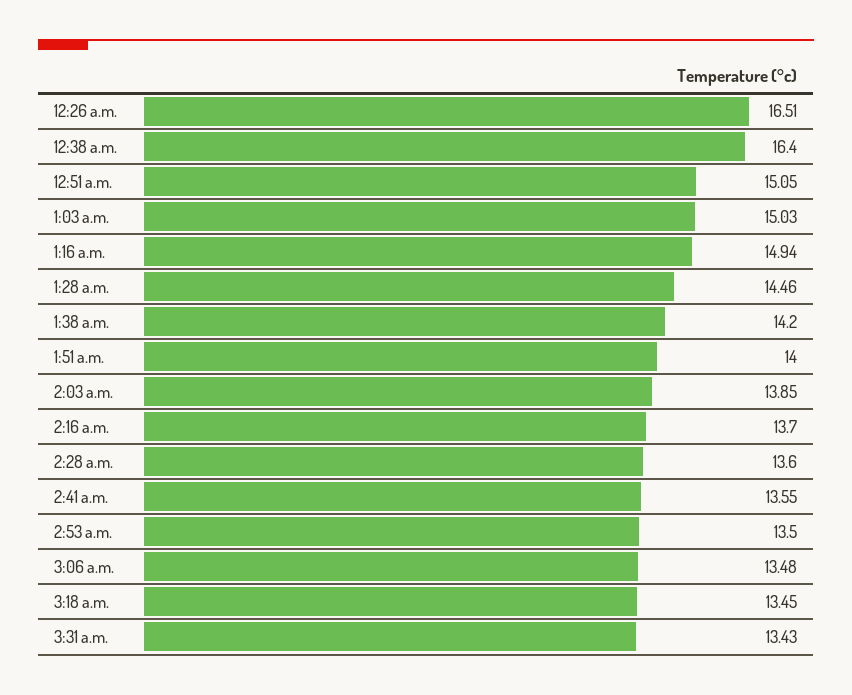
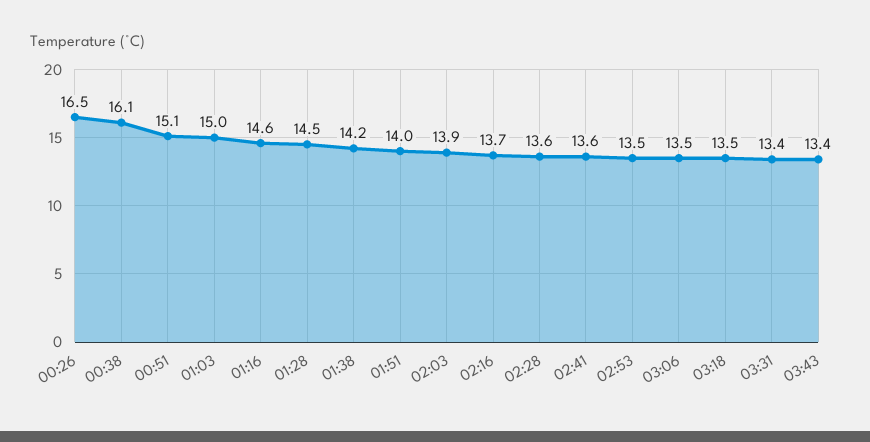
12:38 a.m.: 16.4 -> 16.1
1:16 a.m.: 14.94 -> 14.6
03:43: none -> 13.4

